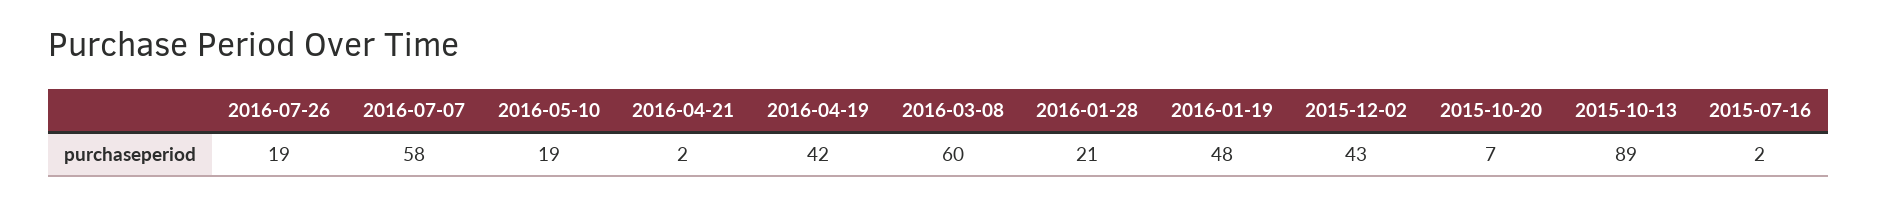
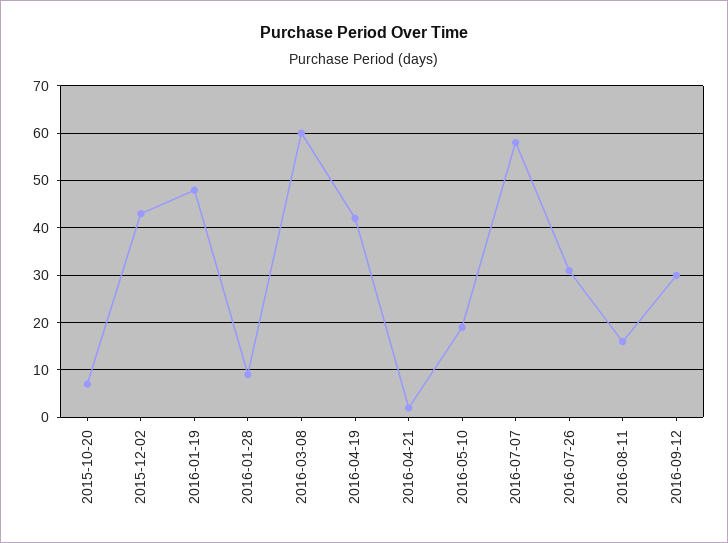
2016-07-26: 19 -> 30
2016-01-28: 21 -> 10
2015-10-13: 89 -> none
2015-07-16: 2 -> none
2016-08-11: none -> 15
2016-09-12: none -> 30

